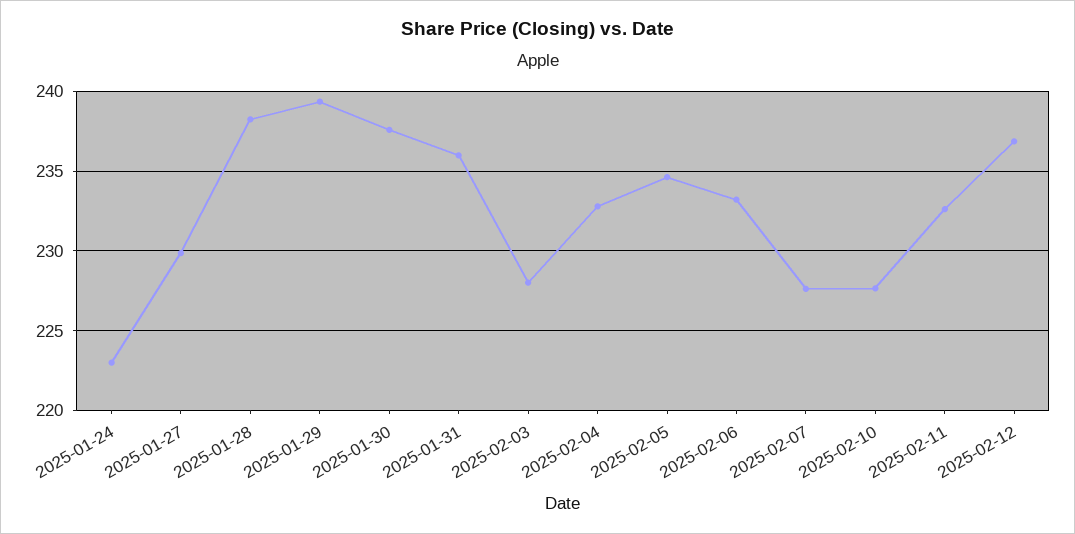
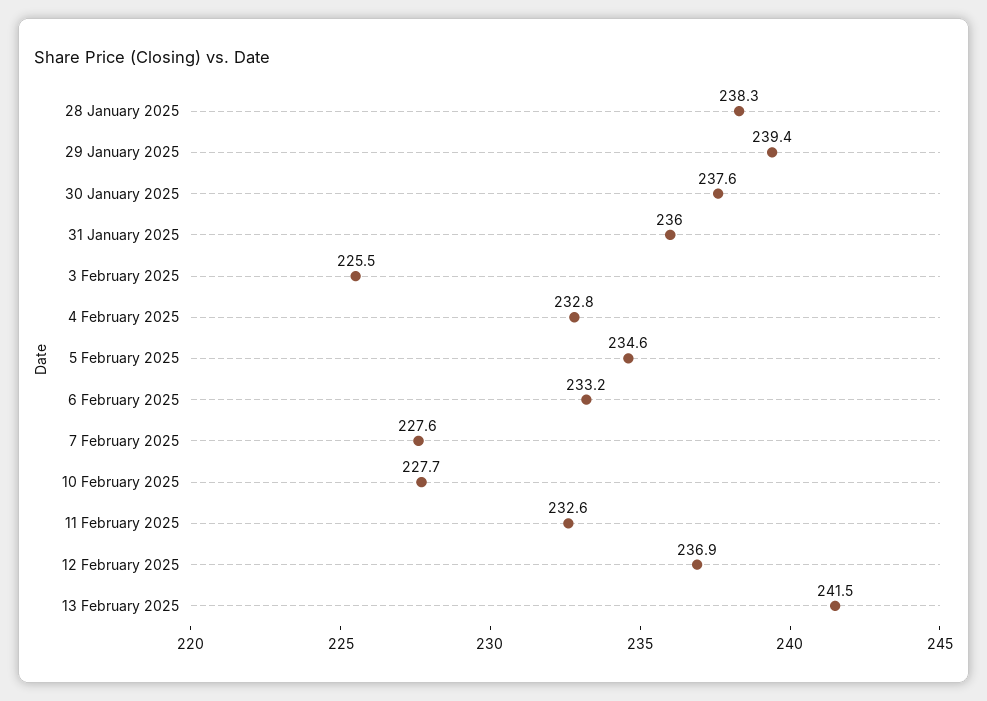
2025-01-24: 223 -> none
2025-01-27: 230 -> none
2025-02-03: 228 -> 225.5
13 February 2025: none -> 241.5

